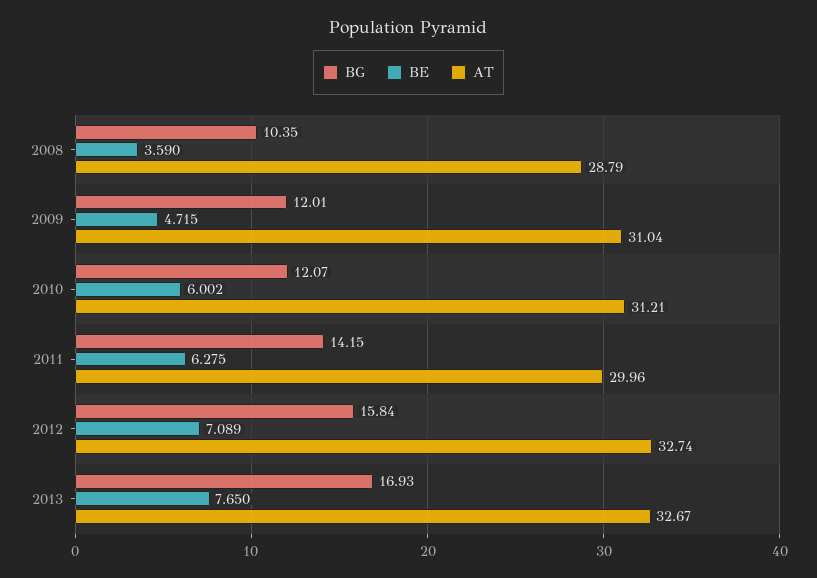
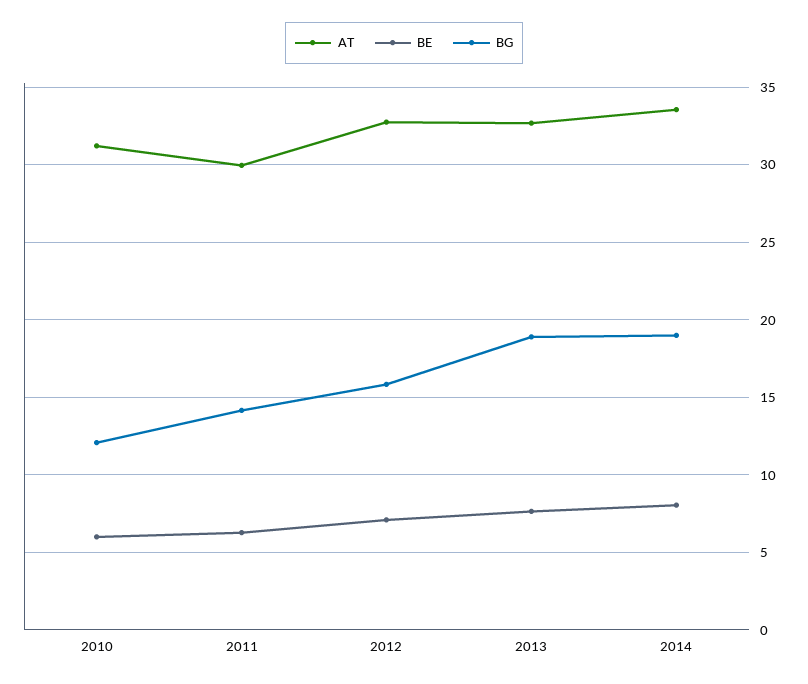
BG, 2008: 10.35 -> none
BE, 2008: 3.59 -> none
AT, 2008: 28.79 -> none
BG, 2009: 12.01 -> none
BE, 2009: 4.715 -> none
AT, 2009: 31.04 -> none
BG, 2013: 16.93 -> 19
AT, 2014: none -> 33.5
BE, 2014: none -> 8
BG, 2014: none -> 19

